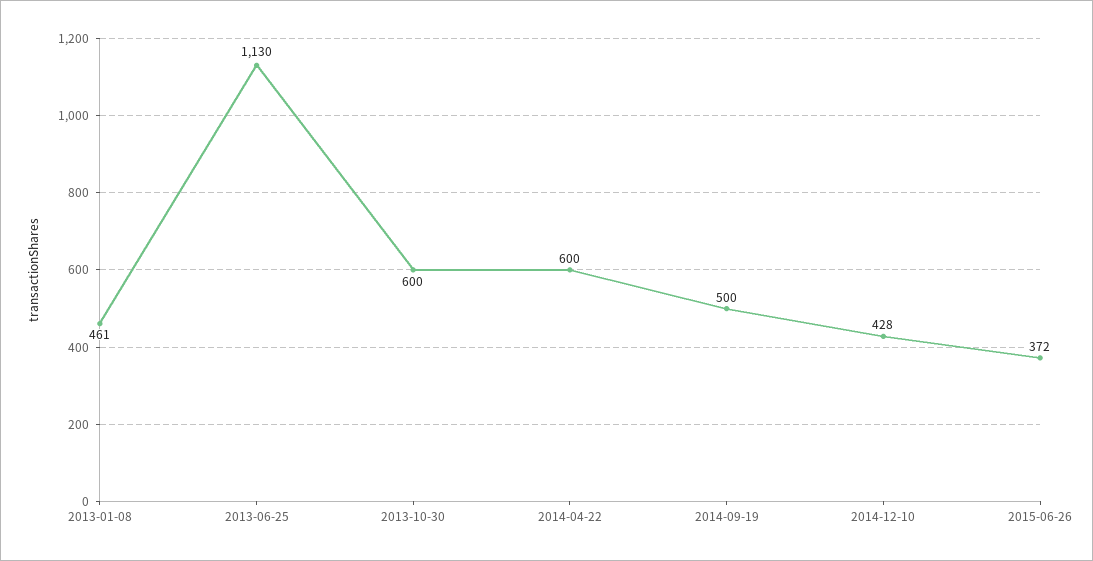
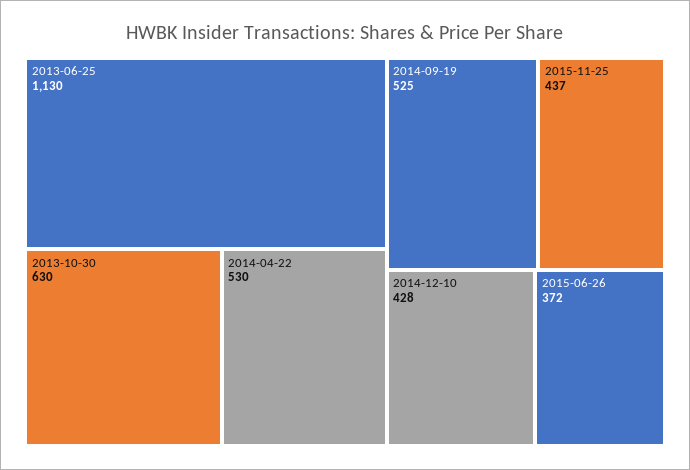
2013-01-08: 461 -> none
2013-10-30: 600 -> 630
2014-04-22: 600 -> 530
2014-09-19: 500 -> 525
2015-11-25: none -> 437

